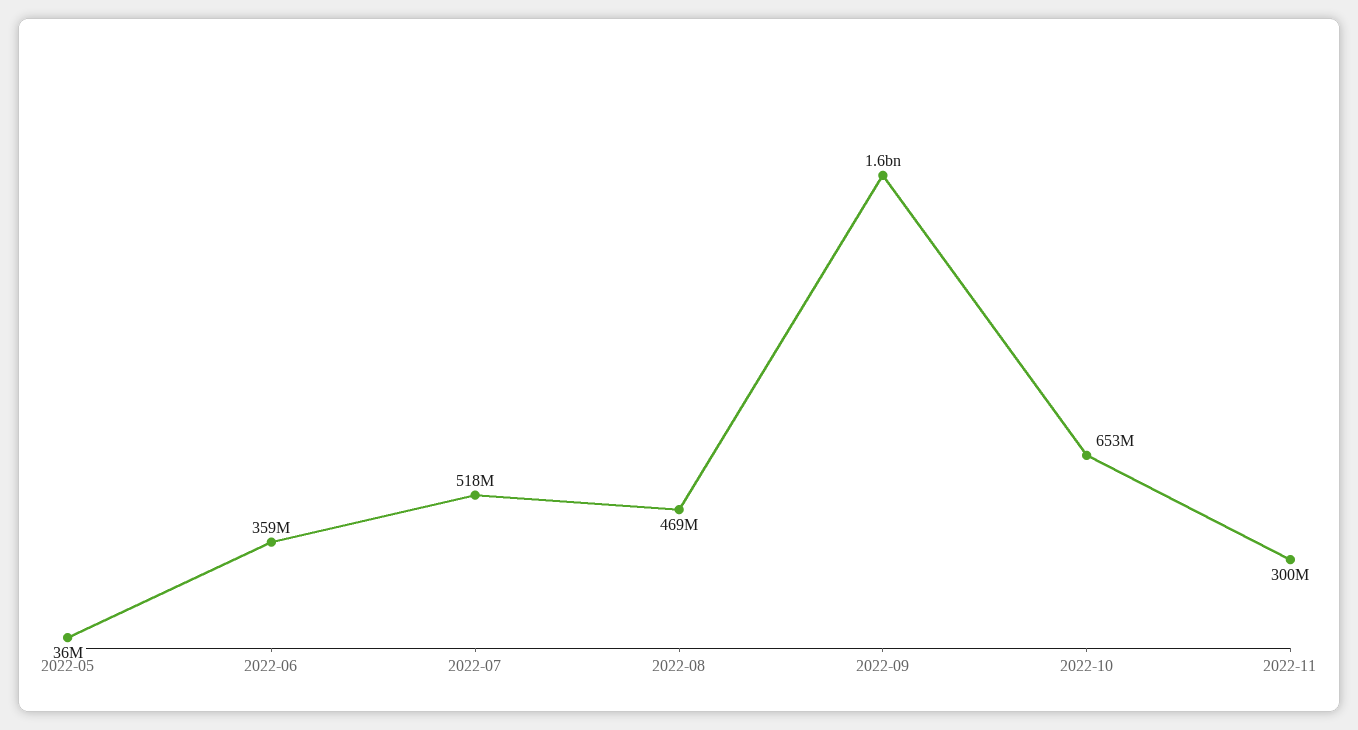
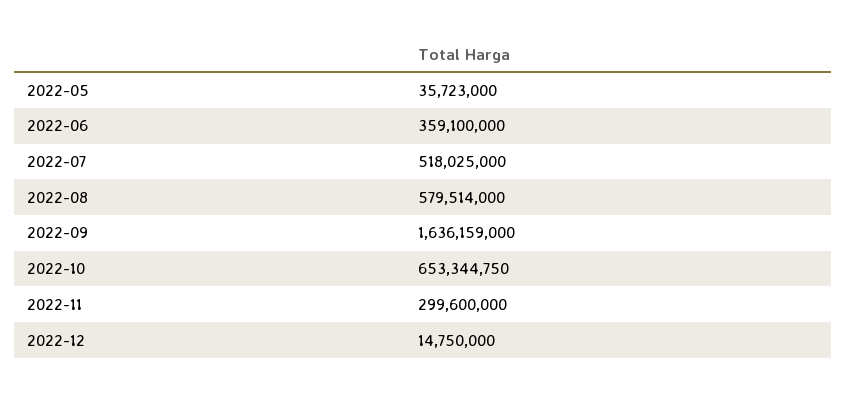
2022-08: 469000000 -> 579514000
2022-12: none -> 14750000

